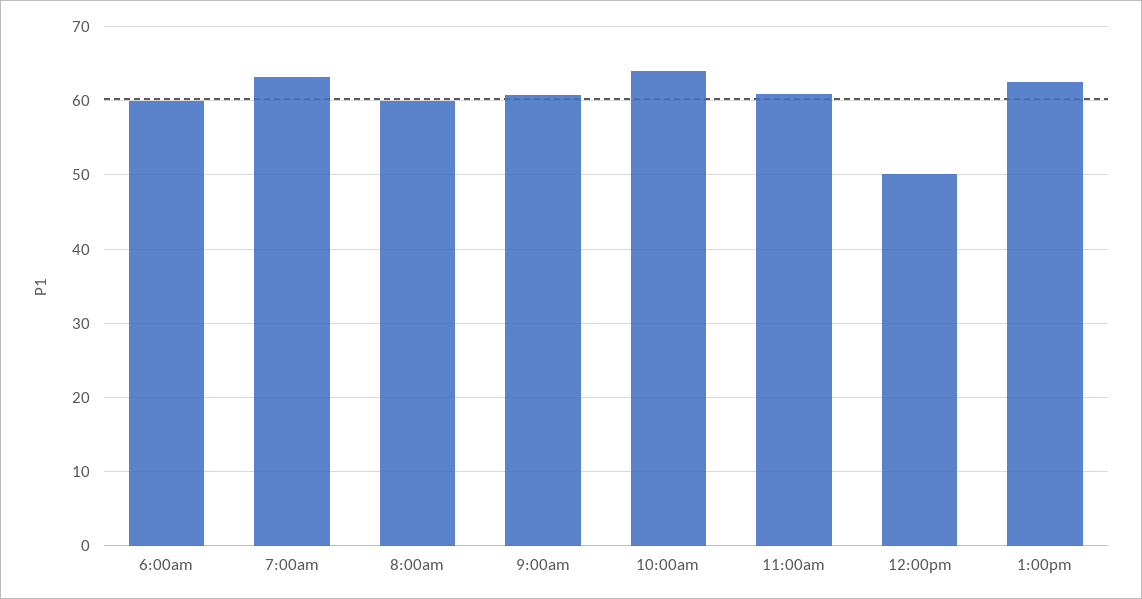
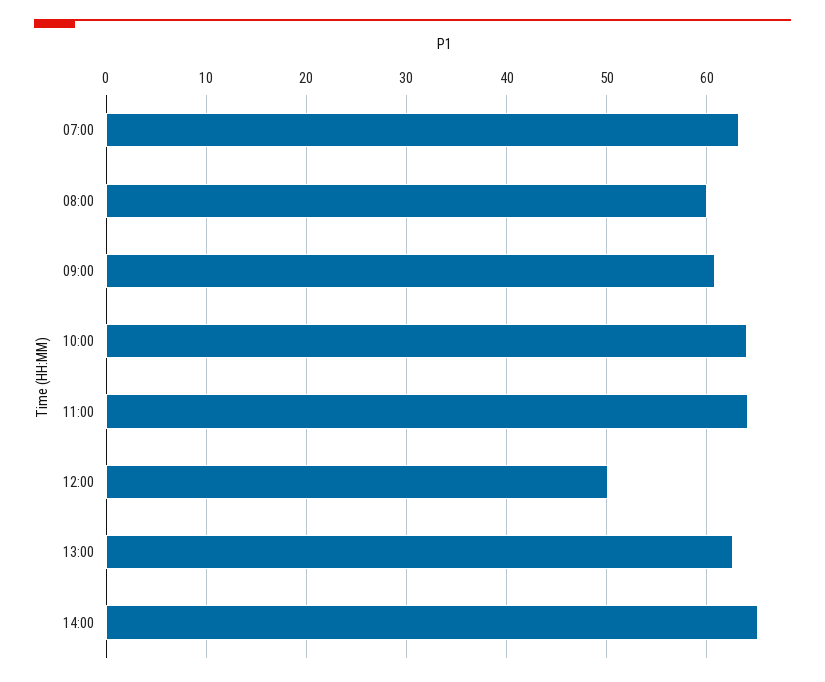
6:00am: 60 -> none
11:00am: 61 -> 64
14:00: none -> 65

